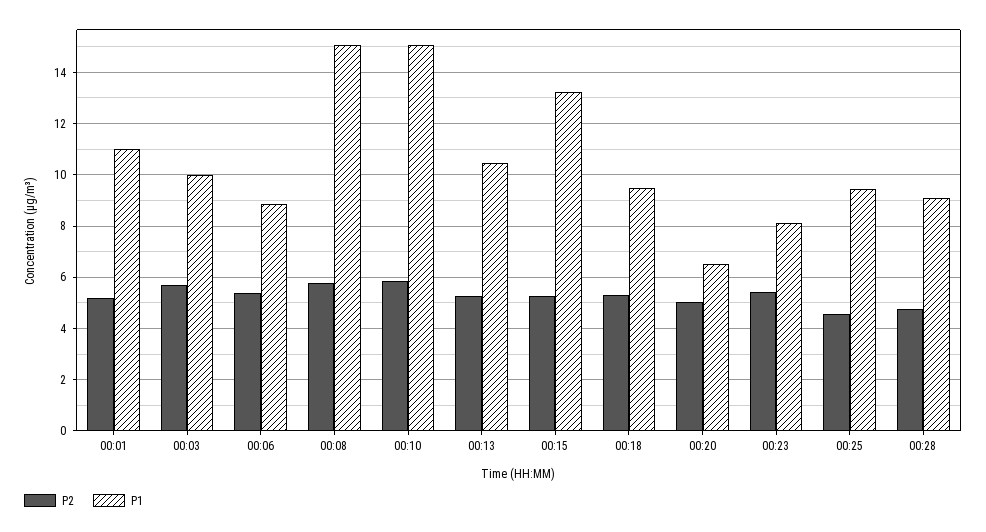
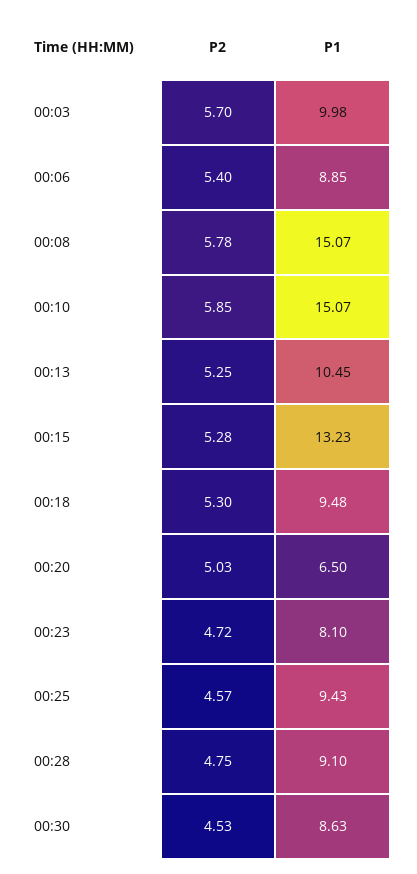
P2, 00:01: 5.25 -> none
P1, 00:01: 11 -> none
P2, 00:23: 5.5 -> 4.72
P2, 00:30: none -> 4.53
P1, 00:30: none -> 8.63

